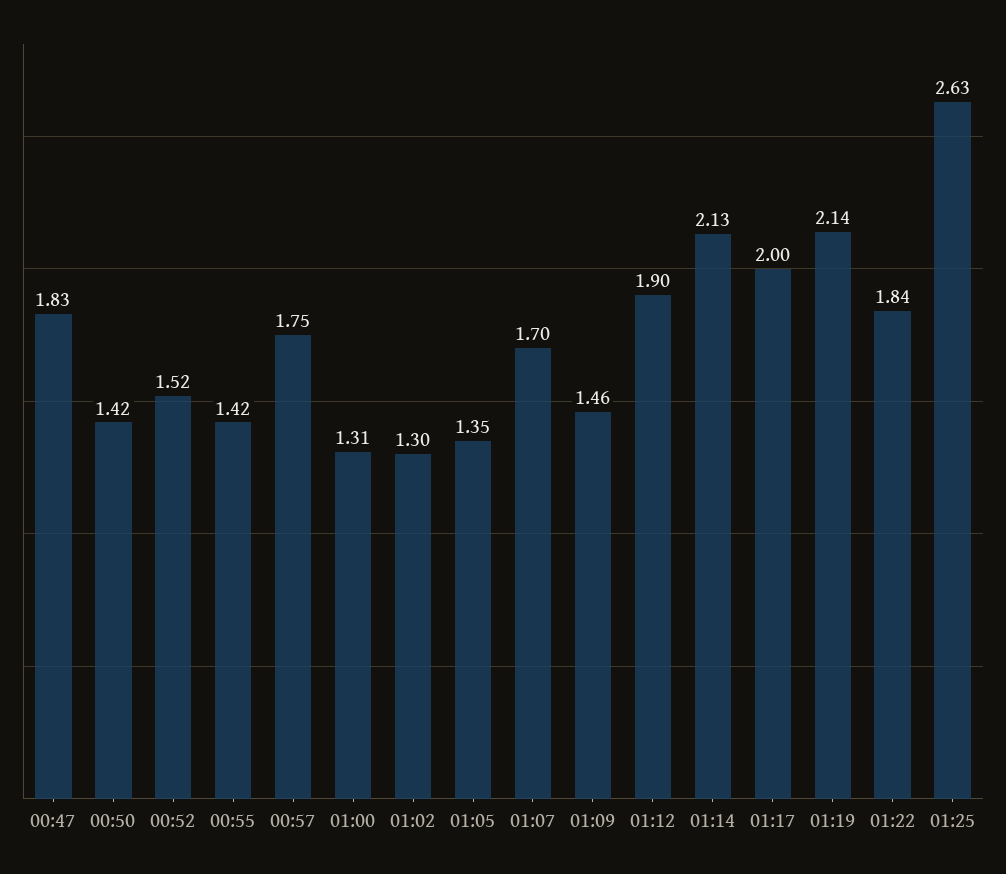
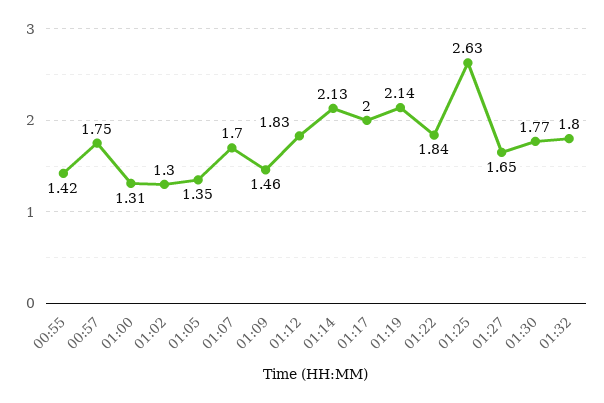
00:47: 1.83 -> none
00:50: 1.42 -> none
00:52: 1.52 -> none
01:12: 1.9 -> 1.83
01:27: none -> 1.65
01:30: none -> 1.77
01:32: none -> 1.8

